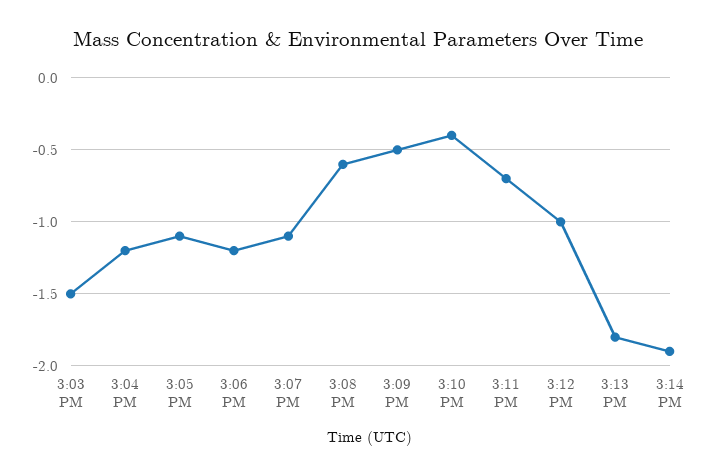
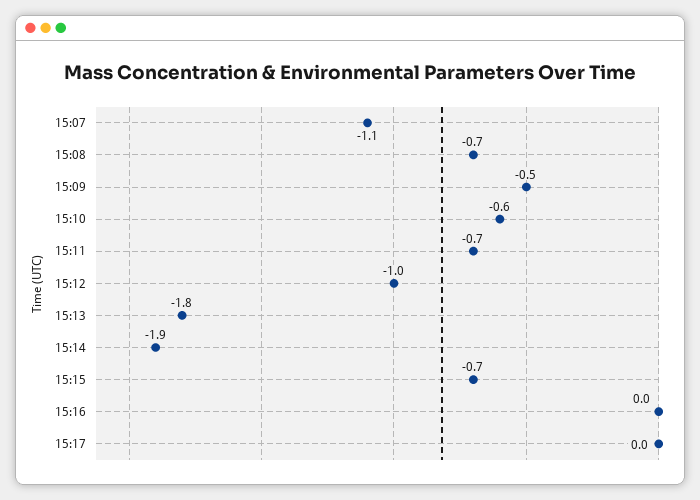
3:03 PM: -1.5 -> none
3:04 PM: -1.2 -> none
3:05 PM: -1.1 -> none
3:06 PM: -1.2 -> none
3:08 PM: -0.6 -> -0.7
3:10 PM: -0.4 -> -0.6
15:15: none -> -0.7
15:16: none -> 0
15:17: none -> 0

